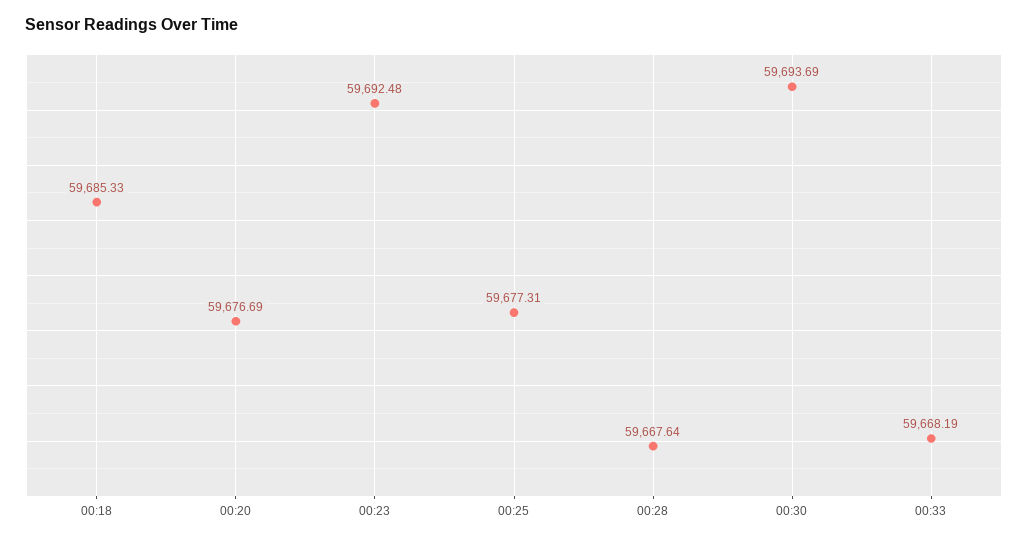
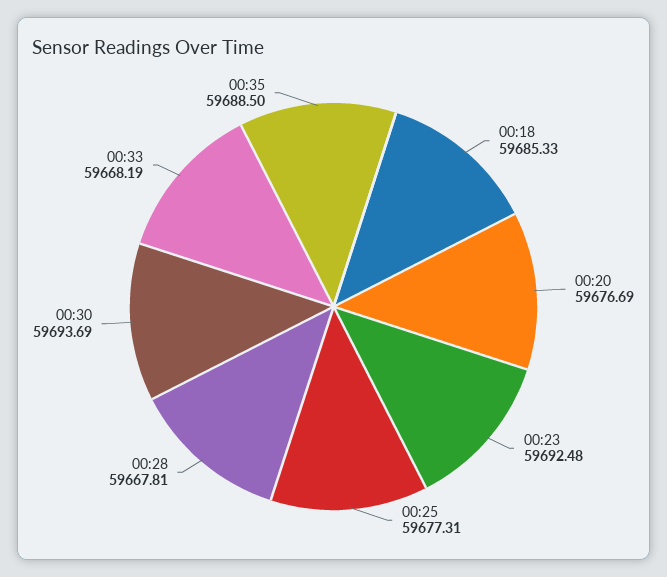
00:28: 59667.64 -> 59667.81
00:35: none -> 59688.5

